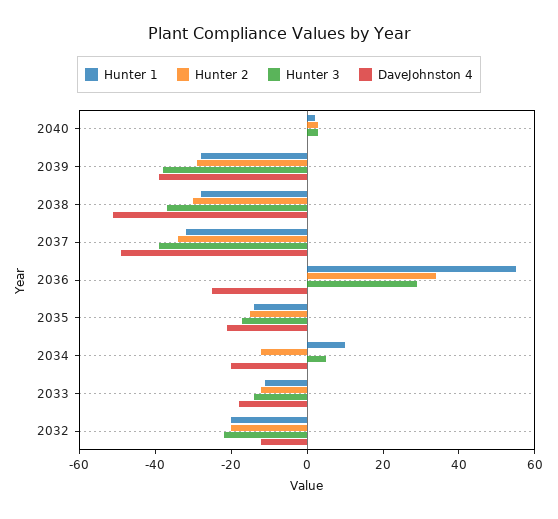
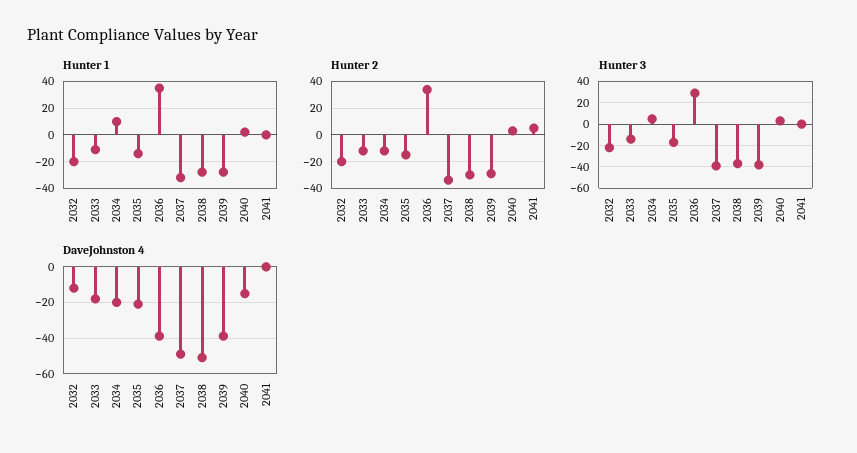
DaveJohnston 4, 2040: 0 -> -15
Hunter 1, 2036: 55 -> 35
DaveJohnston 4, 2036: -25 -> -40
Hunter 1, 2041: none -> 0
Hunter 2, 2041: none -> 5
Hunter 3, 2041: none -> 0
DaveJohnston 4, 2041: none -> 0

